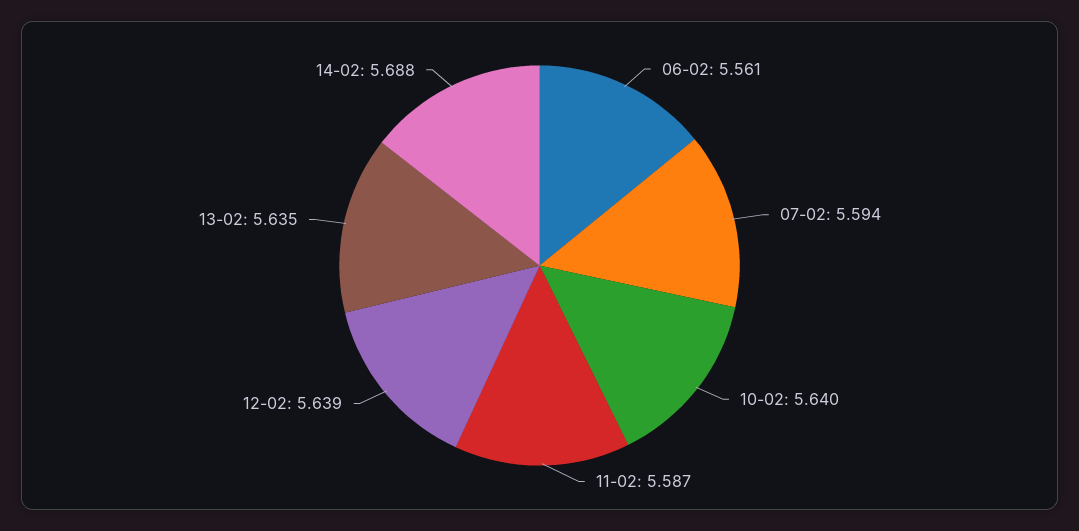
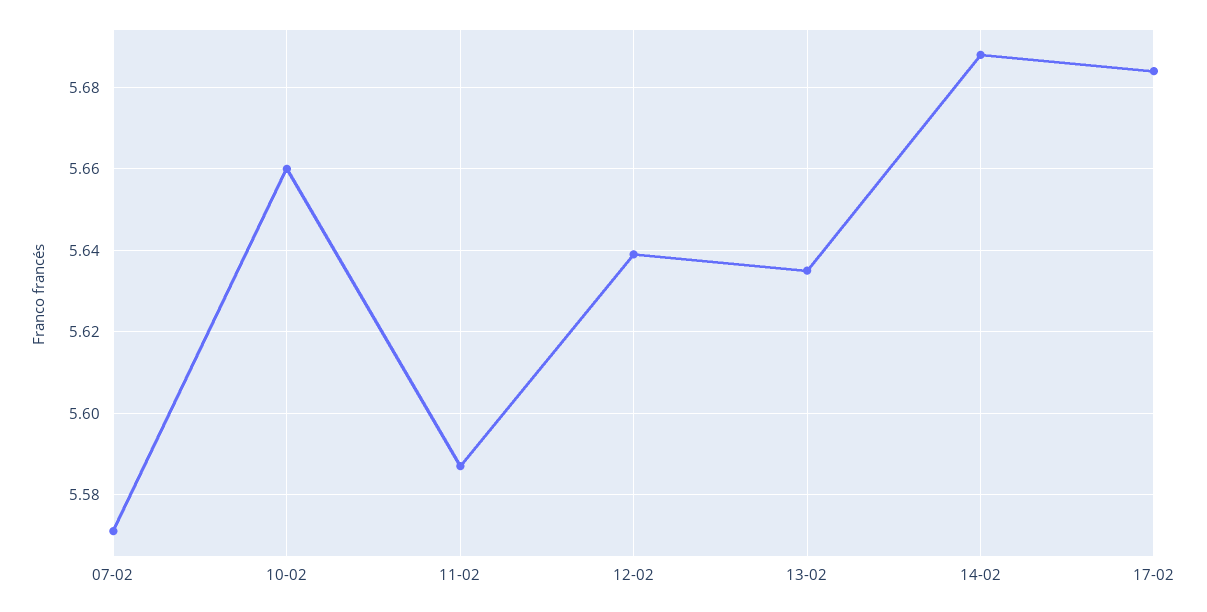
06-02: 5.561 -> none
07-02: 5.594 -> 5.57
10-02: 5.64 -> 5.66
17-02: none -> 5.685

